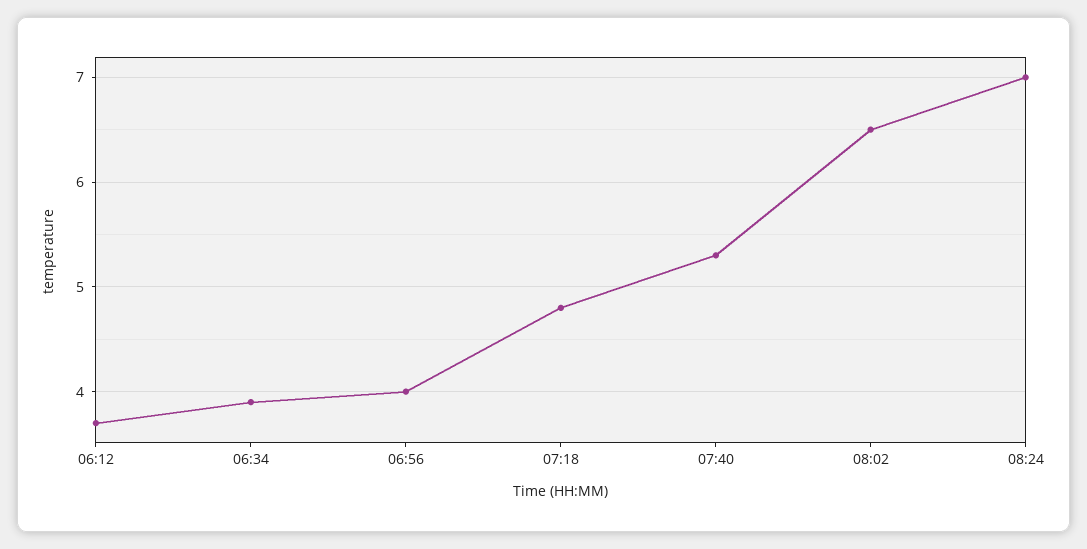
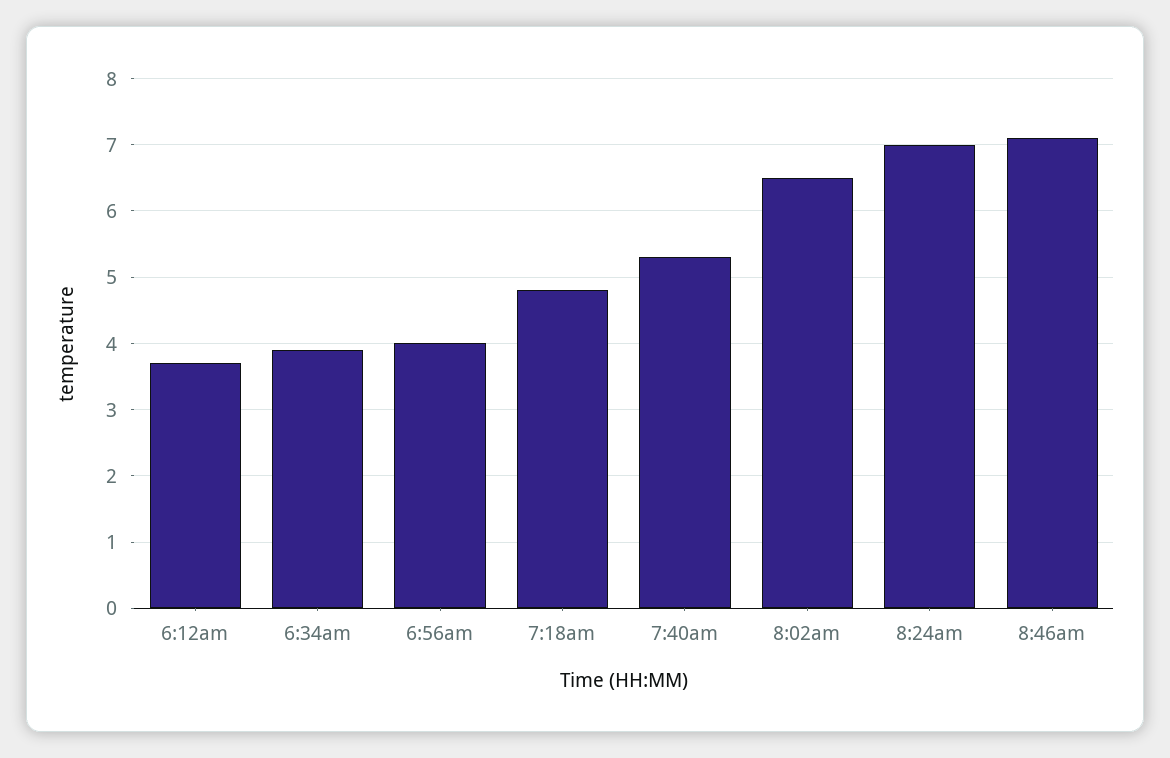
8:46am: none -> 7.1

